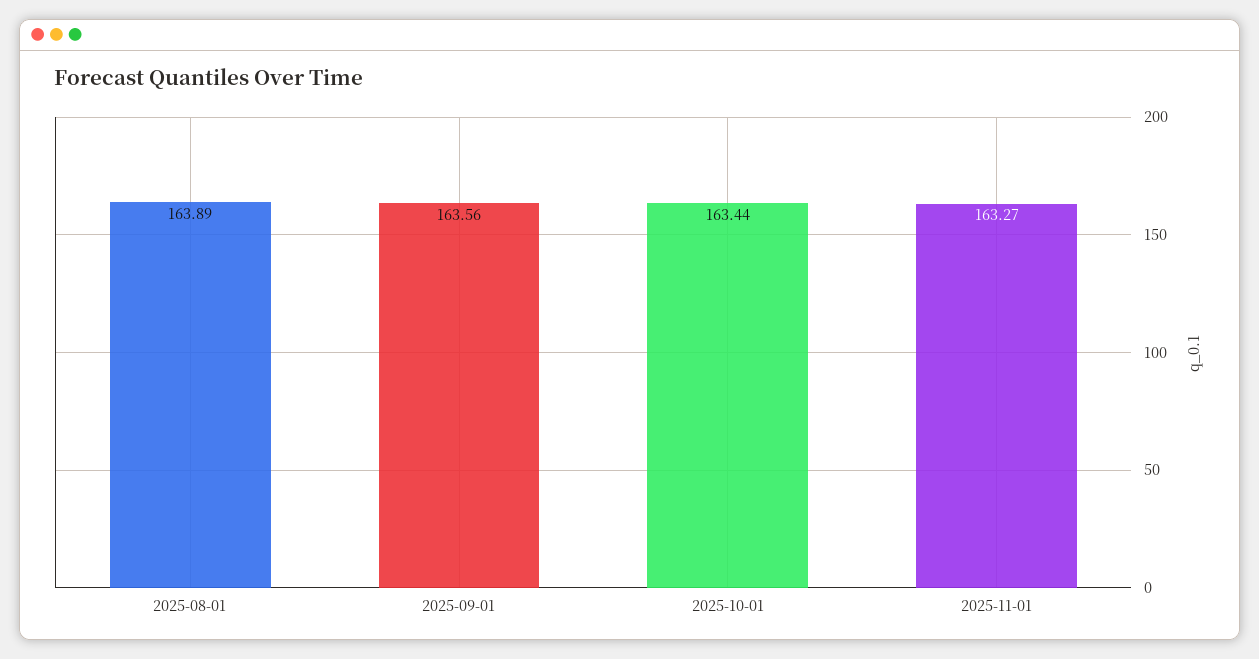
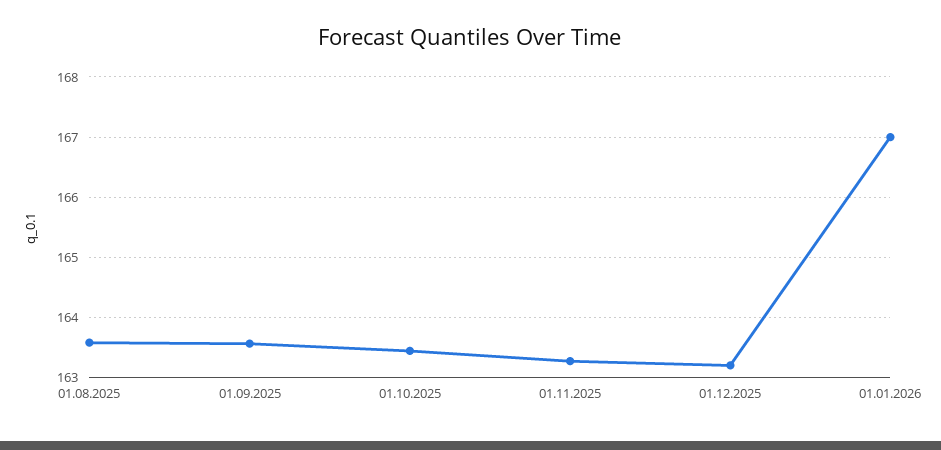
2025-08-01: 163.89 -> 163.6
01.12.2025: none -> 163.2
01.01.2026: none -> 167

